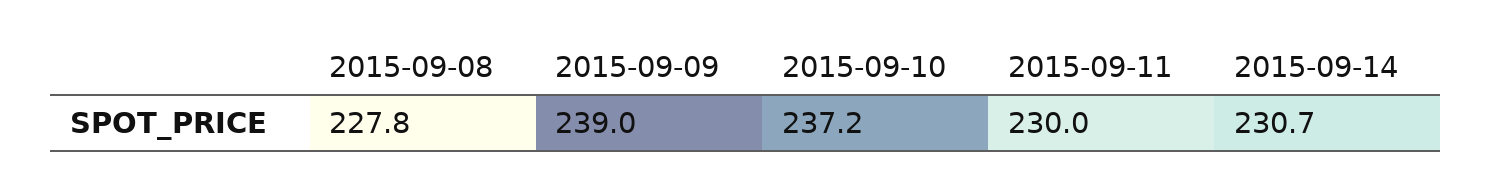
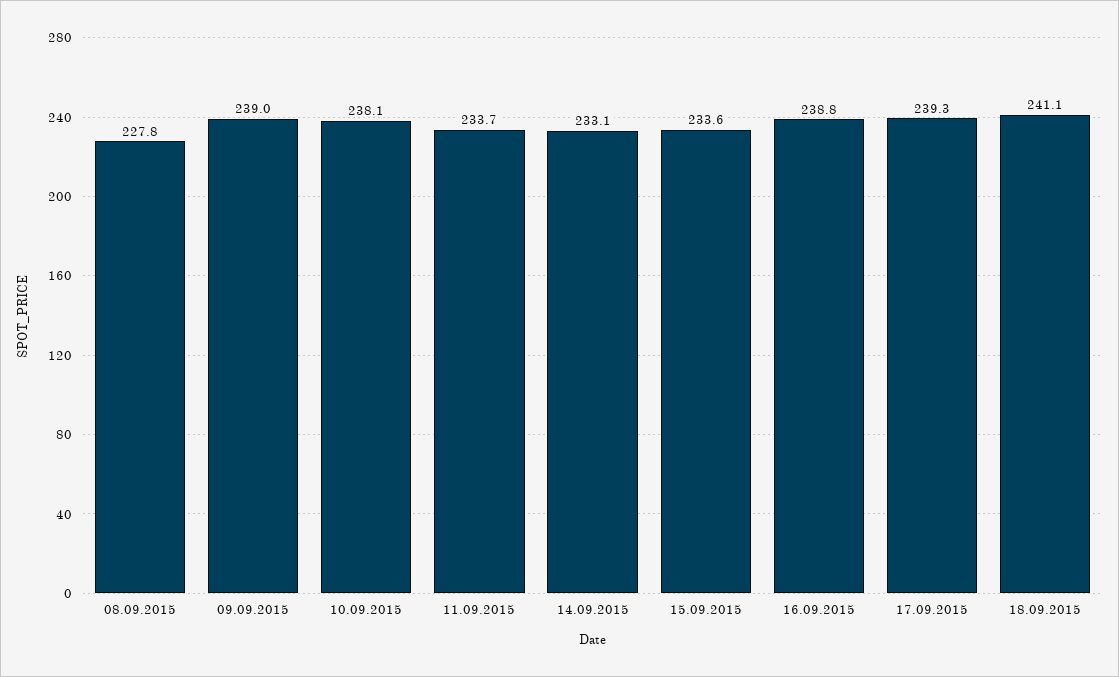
2015-09-10: 237.2 -> 238.1
2015-09-11: 230 -> 233.7
2015-09-14: 230.7 -> 233.1
15.09.2015: none -> 233.6
16.09.2015: none -> 238.8
17.09.2015: none -> 239.3
18.09.2015: none -> 241.1

